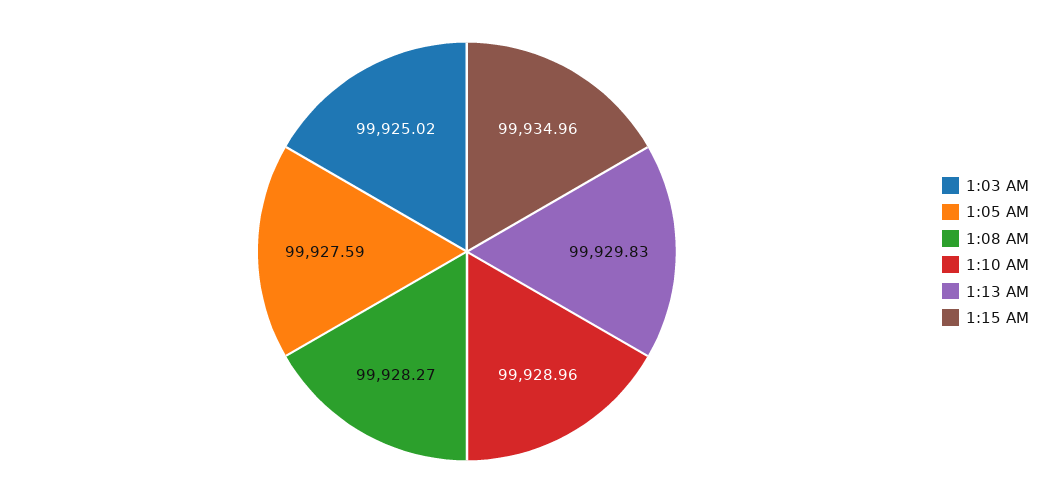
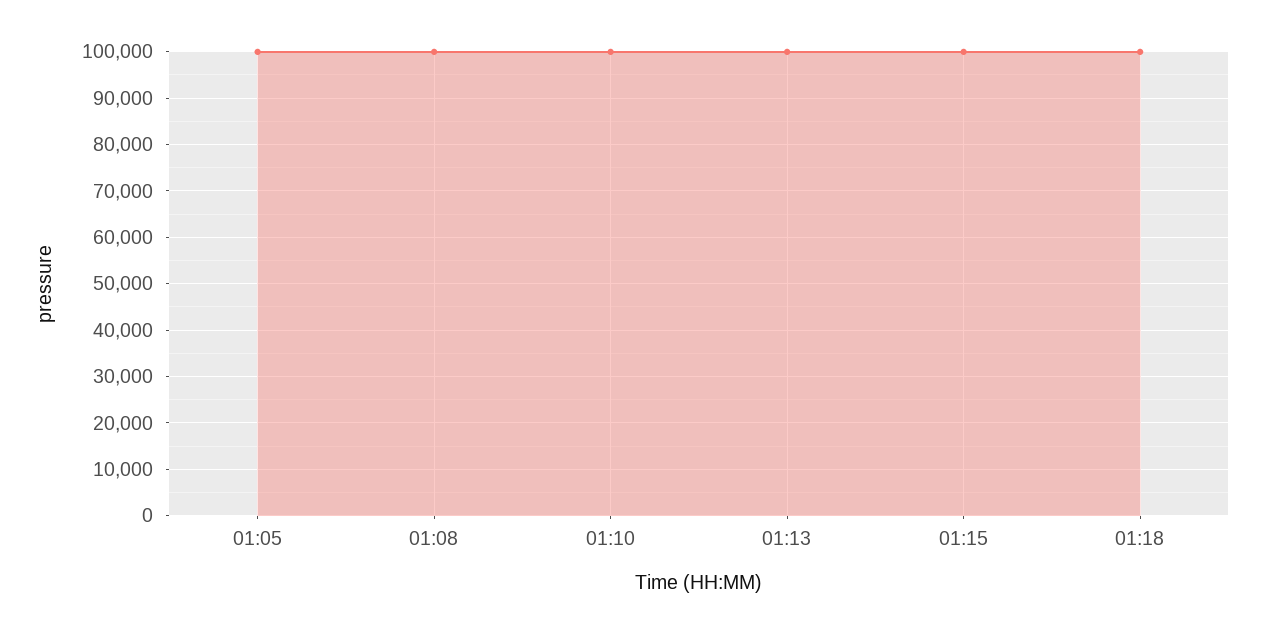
1:03 AM: 99925.02 -> none
01:18: none -> 100000

